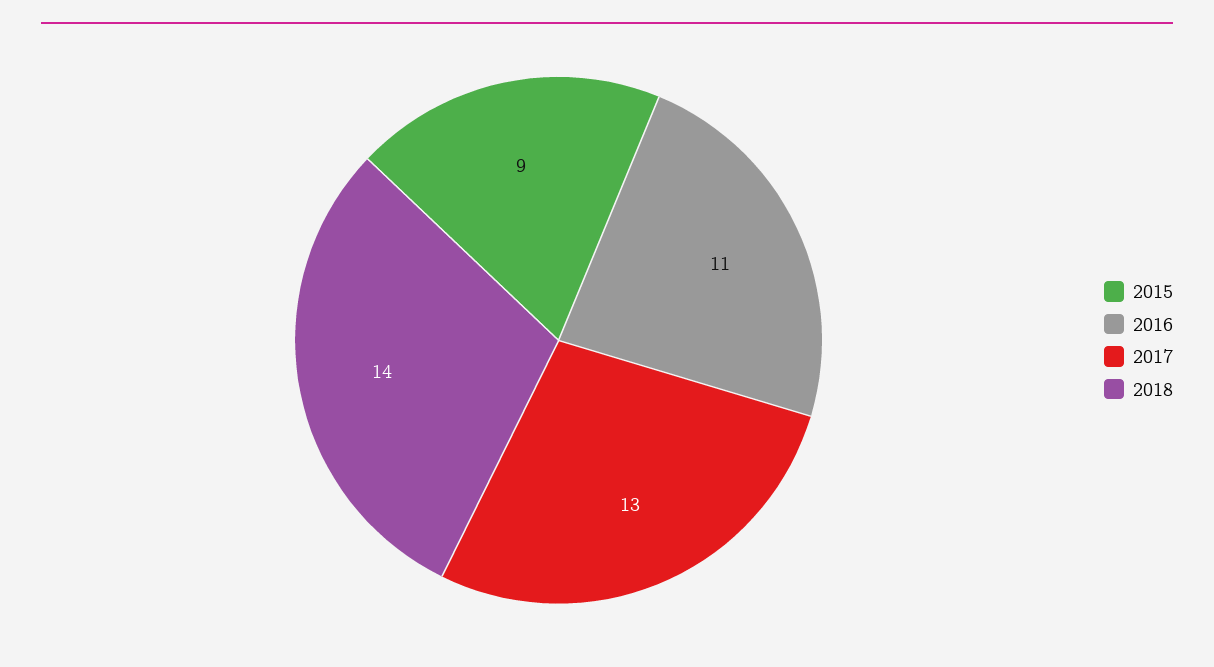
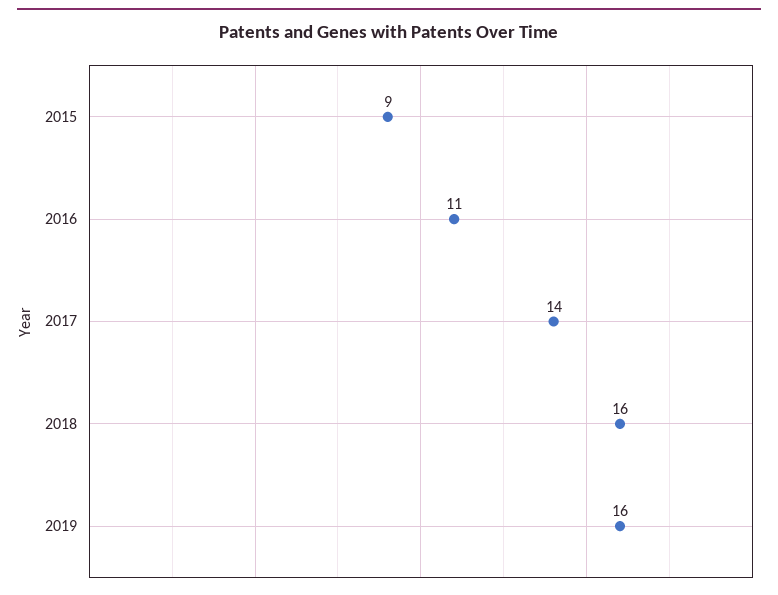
2017: 13 -> 14
2018: 14 -> 16
2019: none -> 16

